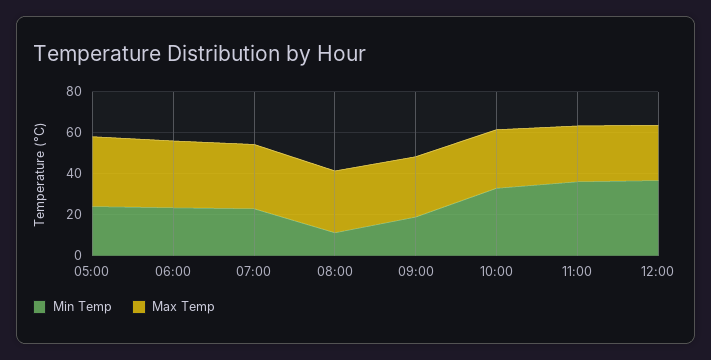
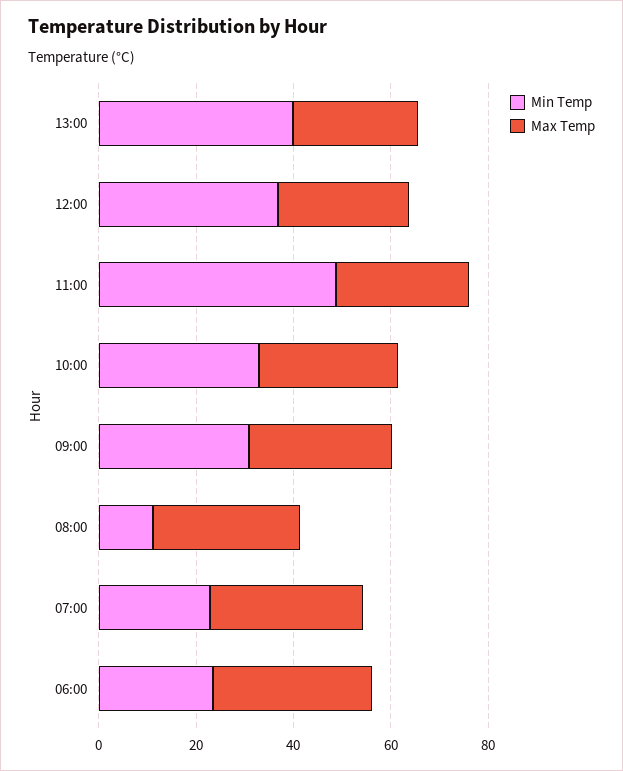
Min Temp, 05:00: 25 -> none
Max Temp, 05:00: 35 -> none
Min Temp, 09:00: 20 -> 30
Min Temp, 11:00: 35 -> 50
Min Temp, 13:00: none -> 40
Max Temp, 13:00: none -> 25

